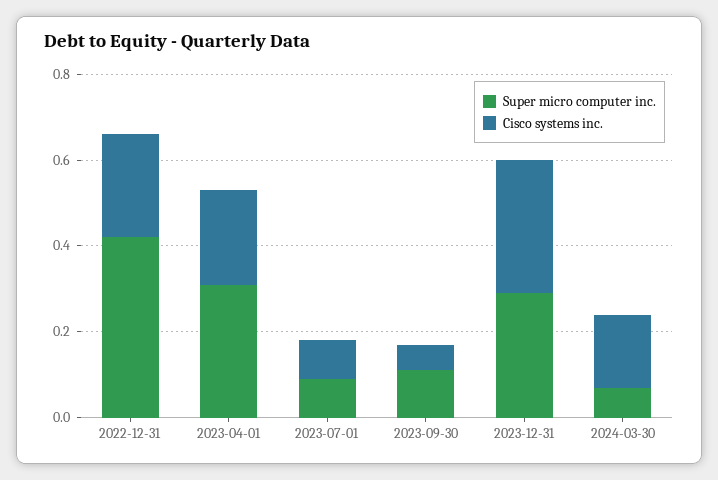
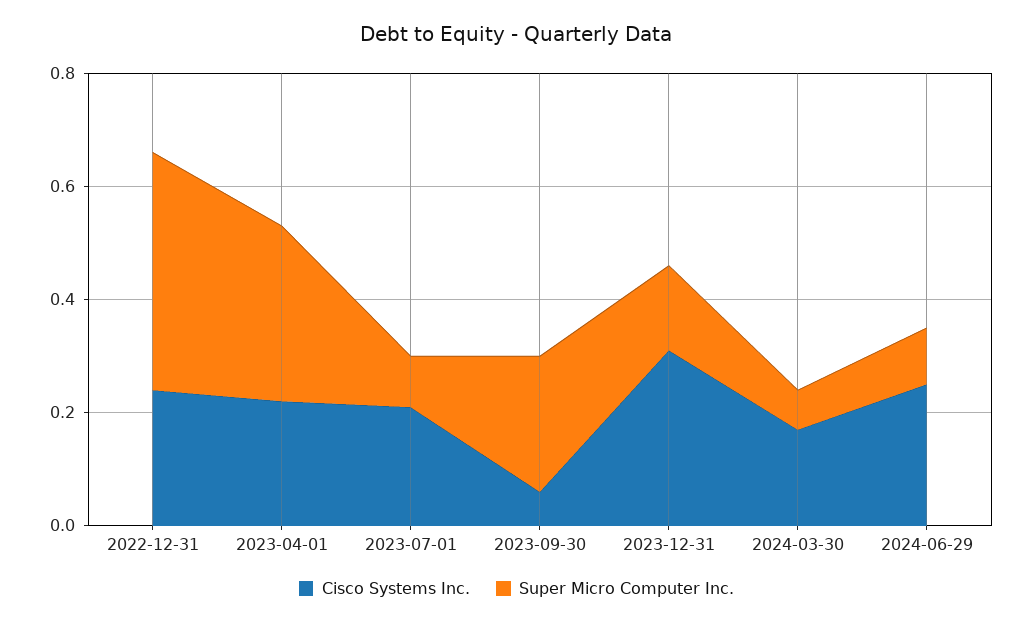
Cisco systems inc., 2023-07-01: 0.1 -> 0.2
Super micro computer inc., 2023-09-30: 0.1 -> 0.25
Super micro computer inc., 2023-12-31: 0.3 -> 0.15
Cisco systems inc., 2024-06-29: none -> 0.25
Super micro computer inc., 2024-06-29: none -> 0.1

